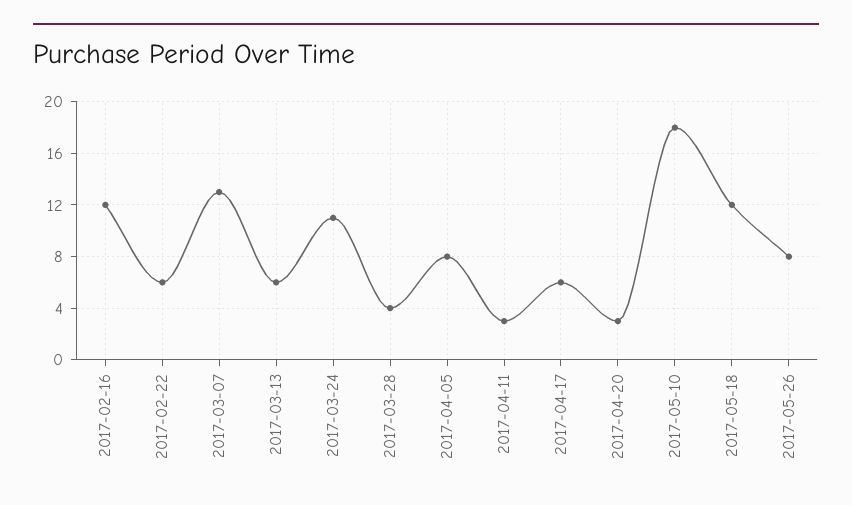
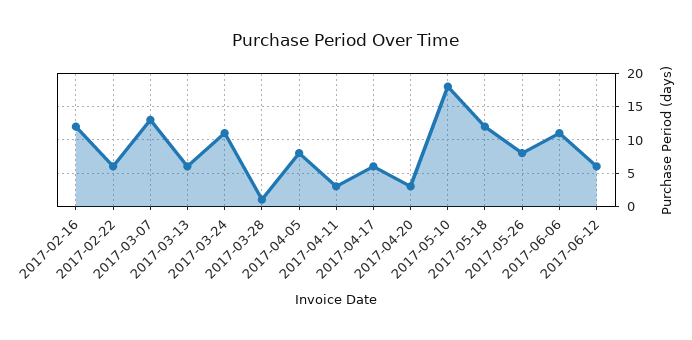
2017-03-28: 4 -> 1
2017-06-06: none -> 11
2017-06-12: none -> 6

